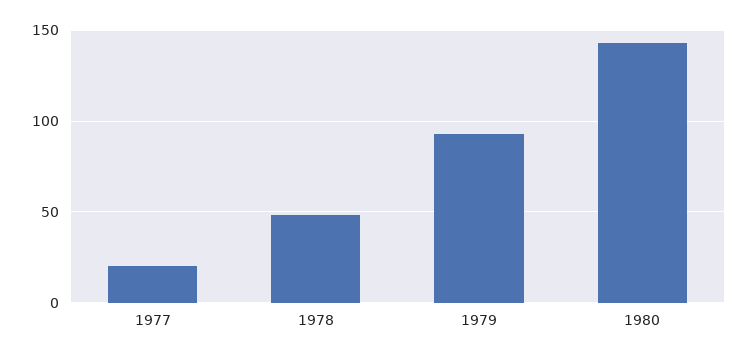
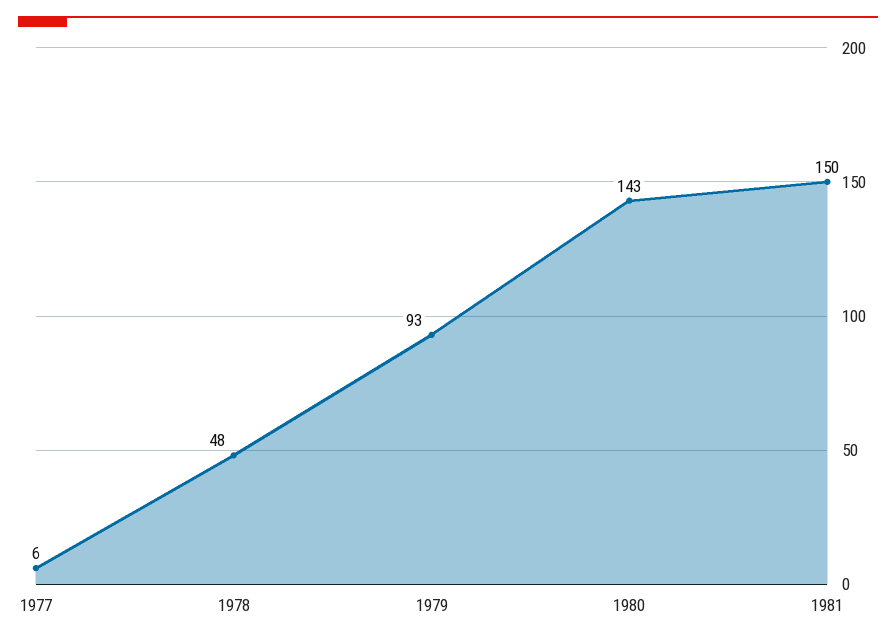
1977: 20 -> 6
1981: none -> 150

